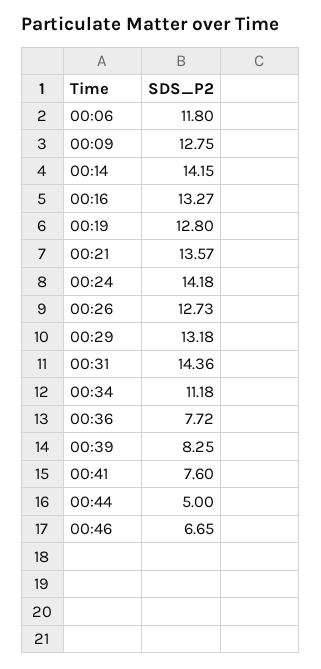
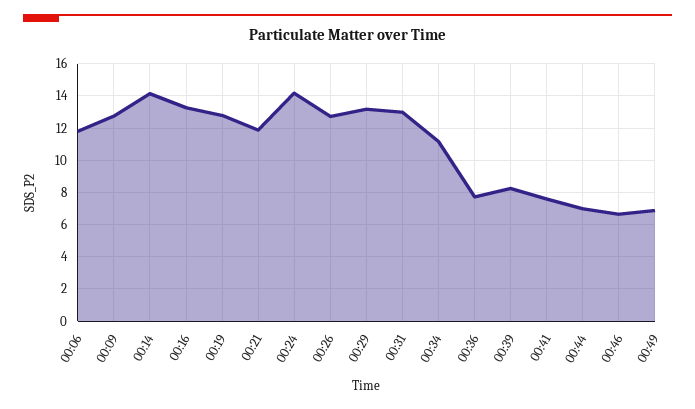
00:21: 13.57 -> 12
00:31: 14.36 -> 13
00:44: 5 -> 7
00:49: none -> 7

